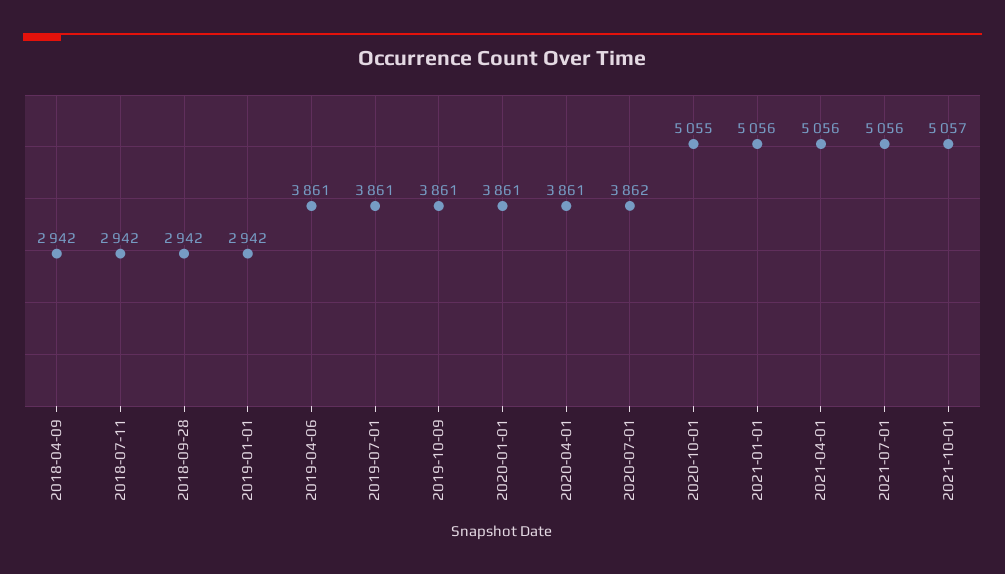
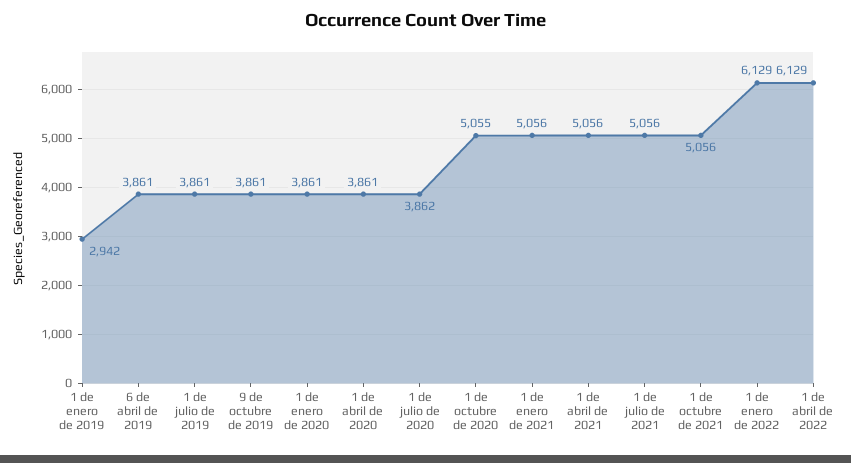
2018-04-09: 2942 -> none
2018-07-11: 2942 -> none
2018-09-28: 2942 -> none
2021-10-01: 5057 -> 5056
1 de enero de 2022: none -> 6129
1 de abril de 2022: none -> 6129

